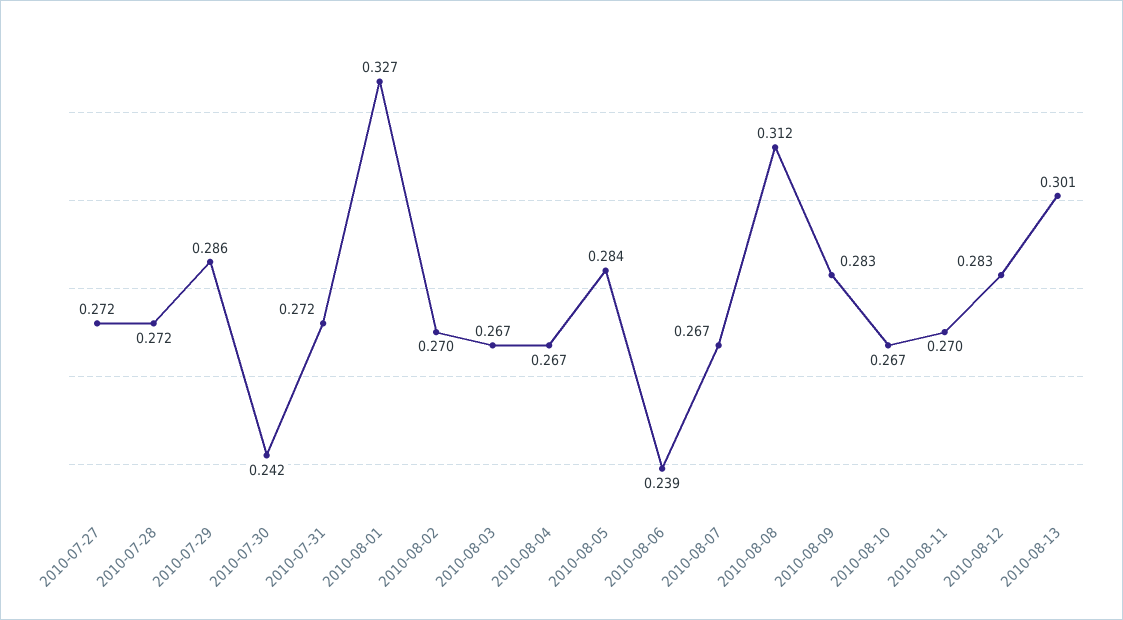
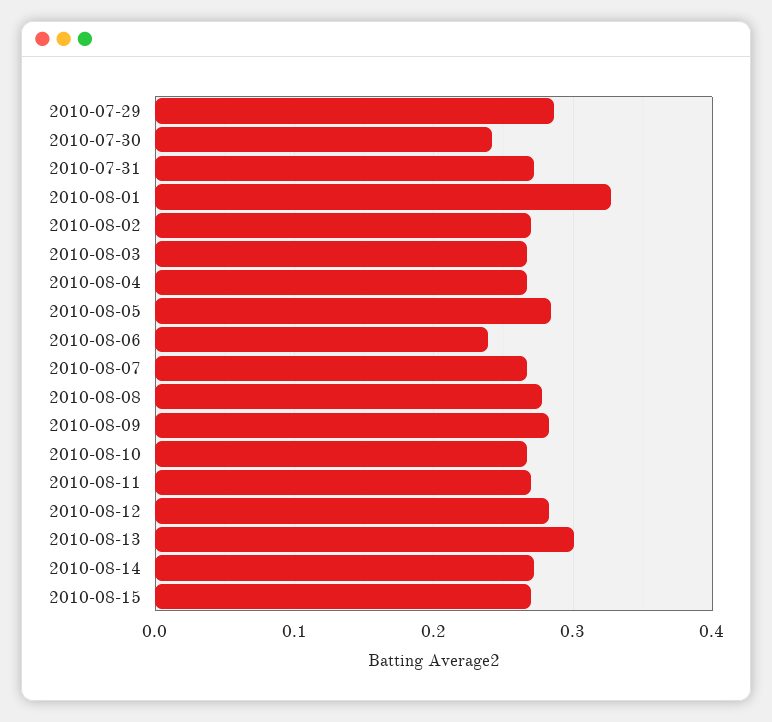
2010-07-27: 0.272 -> none
2010-07-28: 0.272 -> none
2010-08-08: 0.312 -> 0.28
2010-08-14: none -> 0.27
2010-08-15: none -> 0.27

